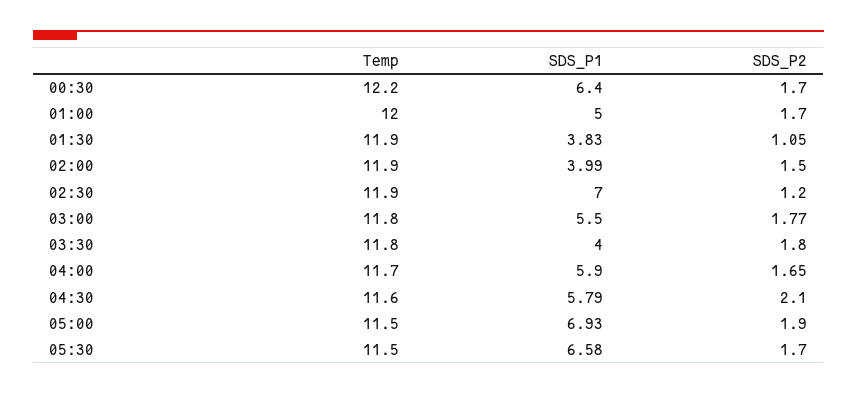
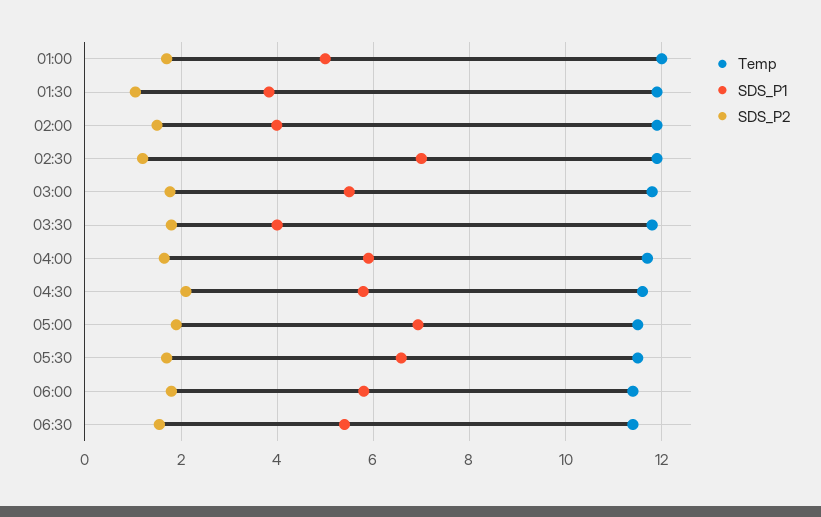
Temp, 00:30: 12.2 -> none
SDS_P1, 00:30: 6.4 -> none
SDS_P2, 00:30: 1.7 -> none
Temp, 06:00: none -> 11.4
SDS_P1, 06:00: none -> 5.8
SDS_P2, 06:00: none -> 1.8
Temp, 06:30: none -> 11.4
SDS_P1, 06:30: none -> 5.4
SDS_P2, 06:30: none -> 1.6

